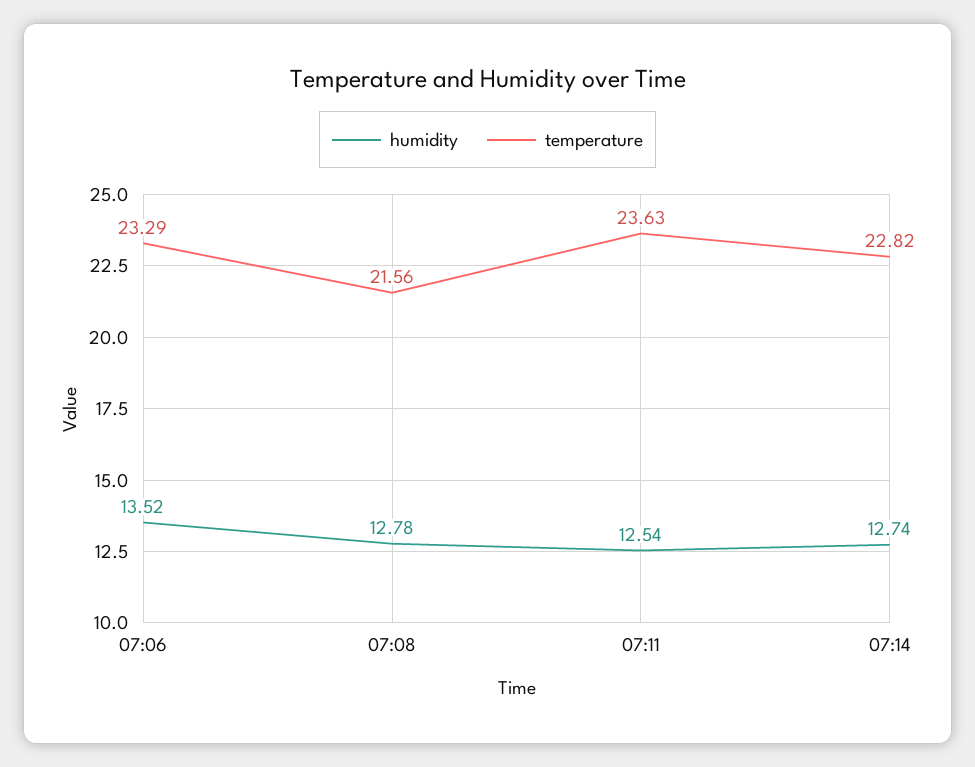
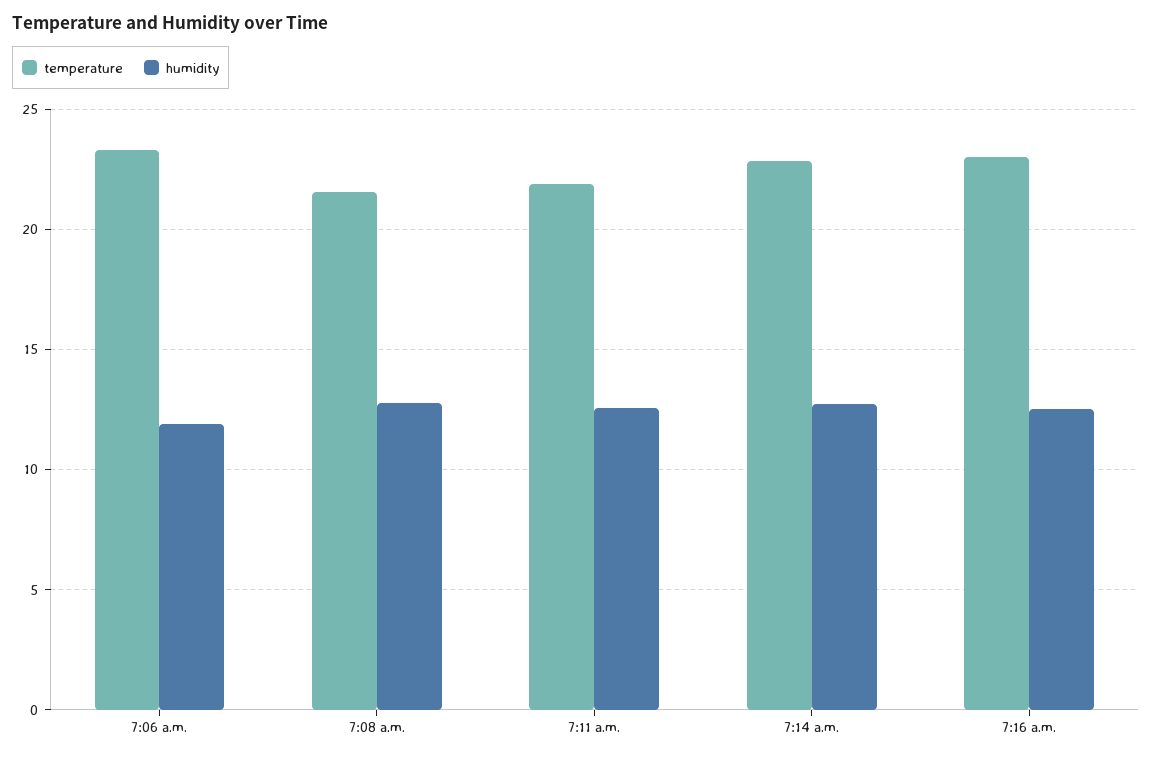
humidity, 07:06: 13.52 -> 12
temperature, 07:11: 23.63 -> 22
temperature, 7:16 a.m.: none -> 23
humidity, 7:16 a.m.: none -> 12.5

